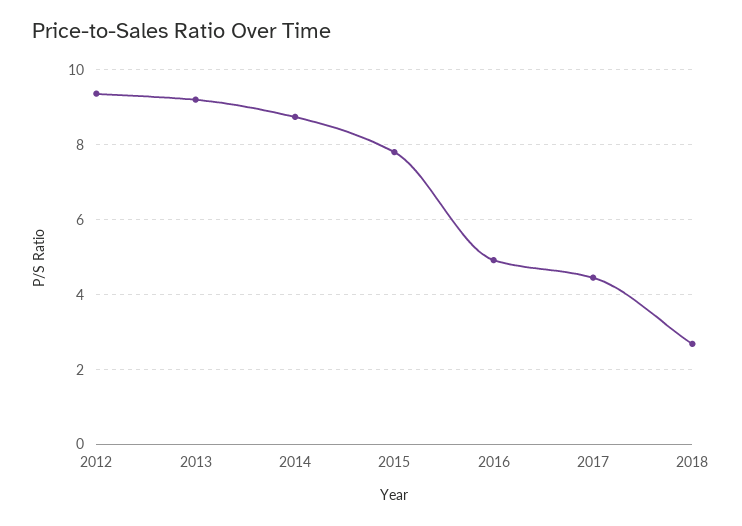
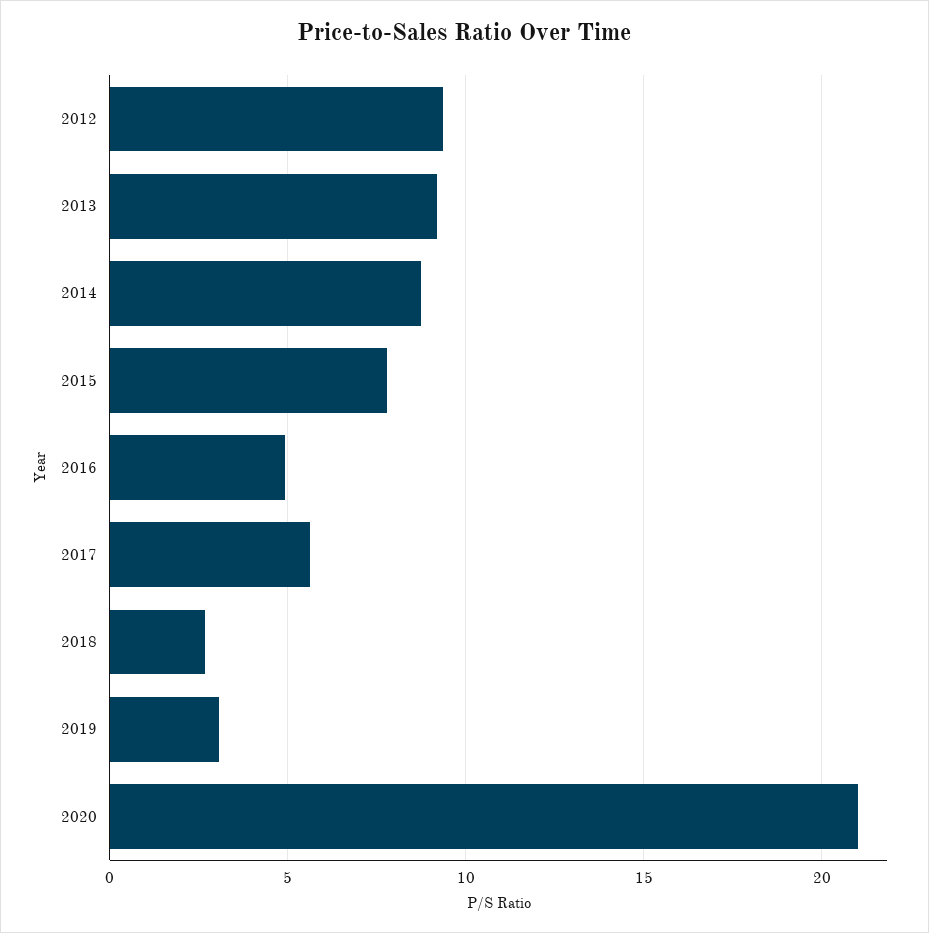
2017: 4.4 -> 5.5
2019: none -> 3
2020: none -> 21

